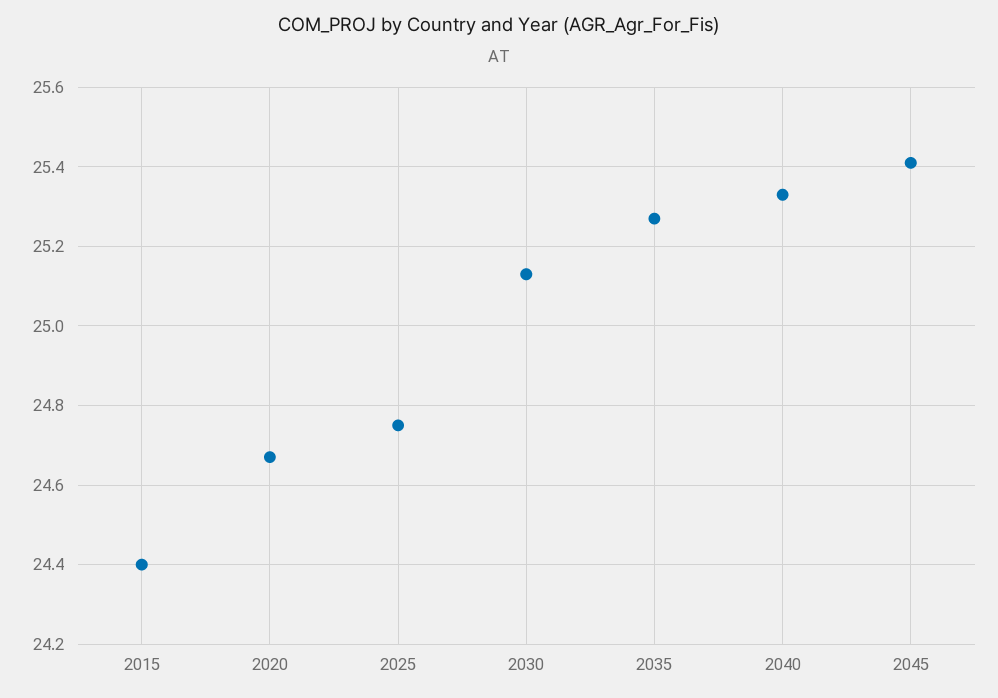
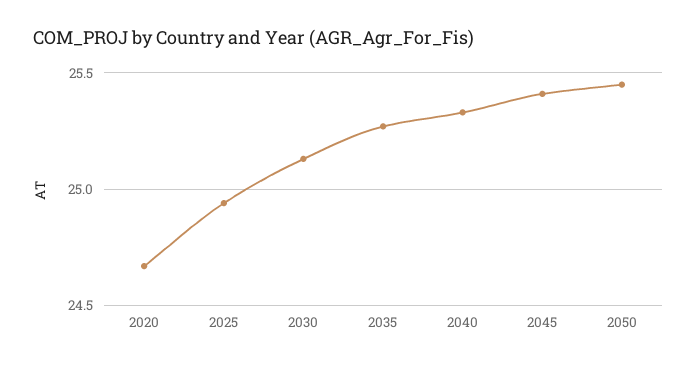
2015: 24.4 -> none
2025: 24.75 -> 24.95
2050: none -> 25.45

